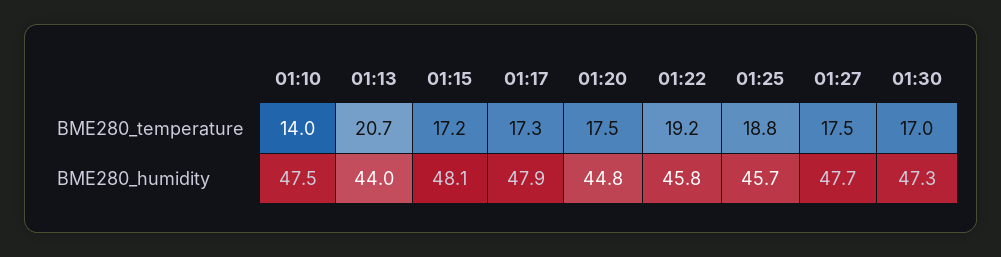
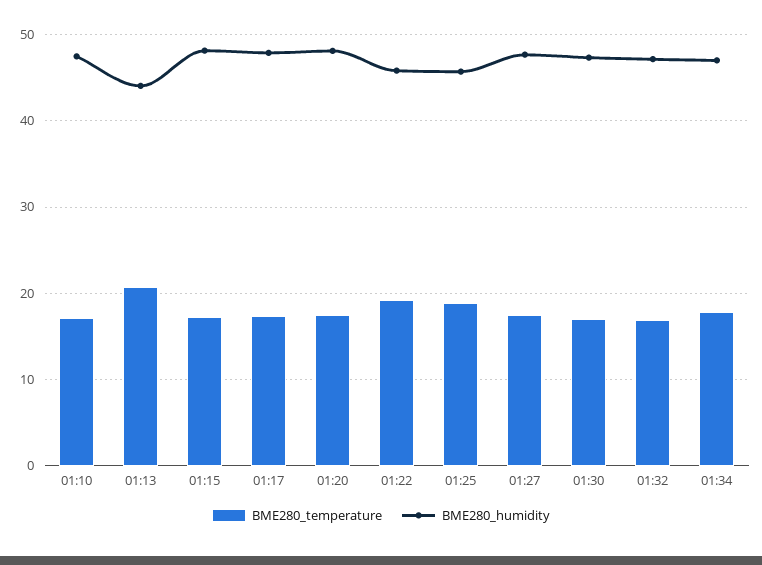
BME280_temperature, 01:10: 14 -> 17
BME280_humidity, 01:20: 44.8 -> 48
BME280_temperature, 01:32: none -> 17
BME280_humidity, 01:32: none -> 47
BME280_temperature, 01:34: none -> 18
BME280_humidity, 01:34: none -> 47

